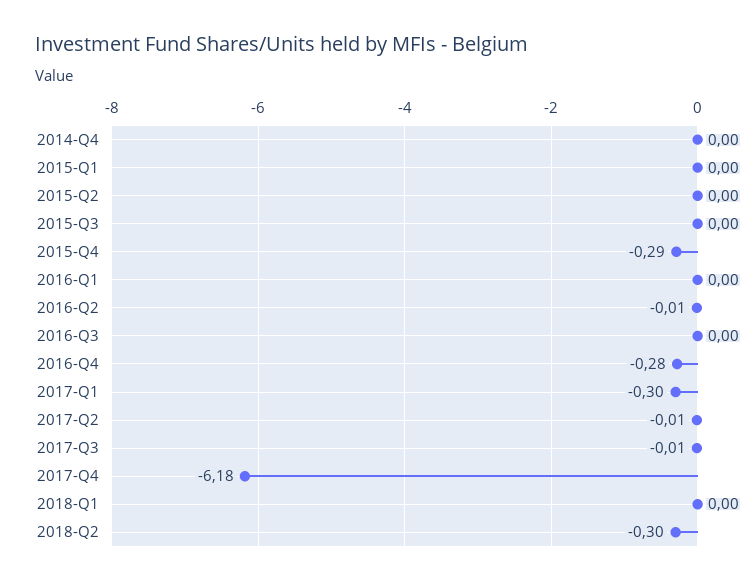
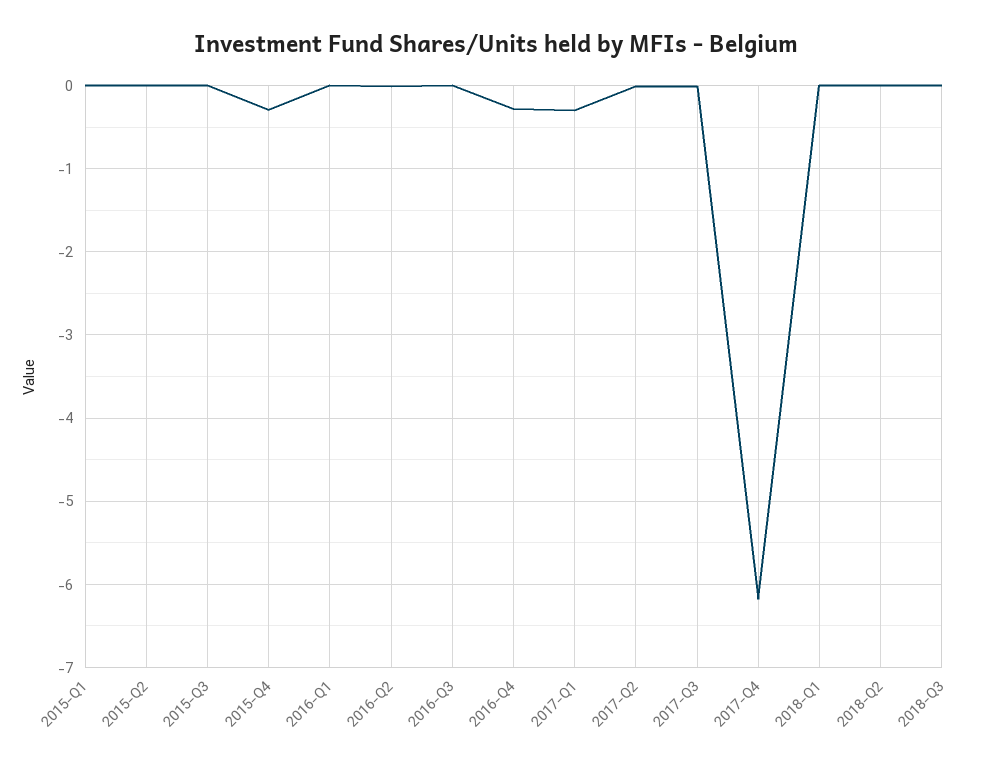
2014-Q4: 0 -> none
2018-Q2: -0.3 -> 0
2018-Q3: none -> 0

